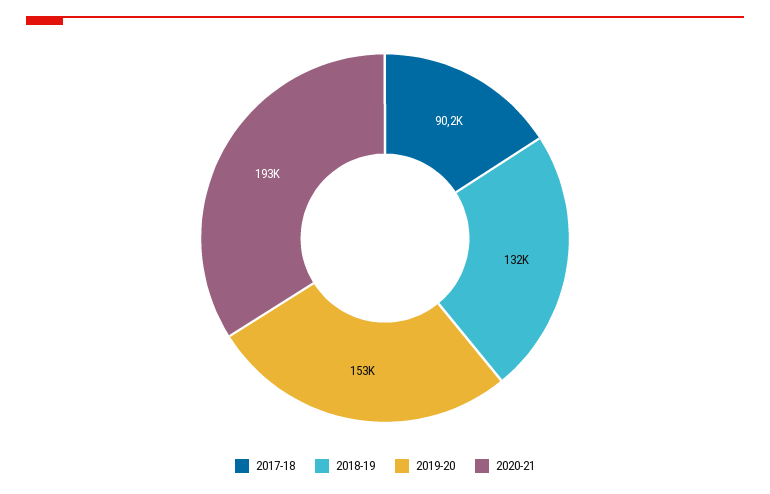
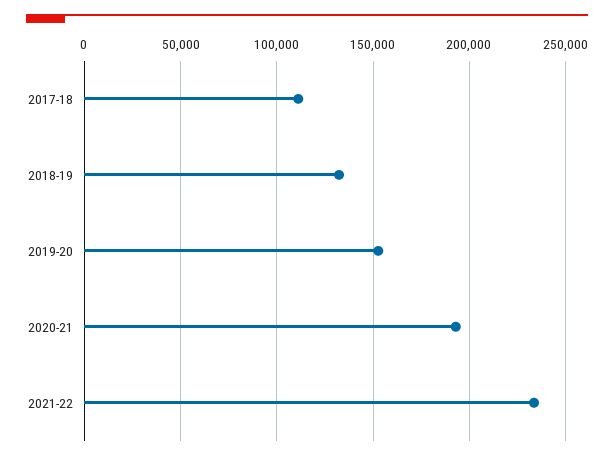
2017-18: 90200 -> 110000
2021-22: none -> 235000

